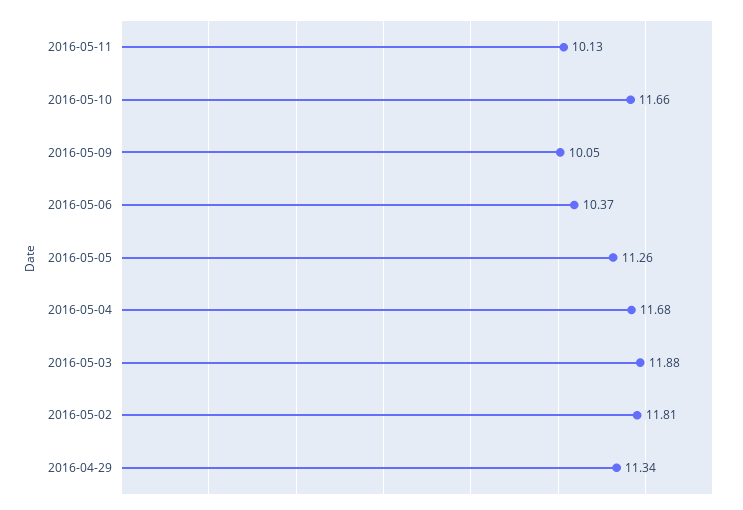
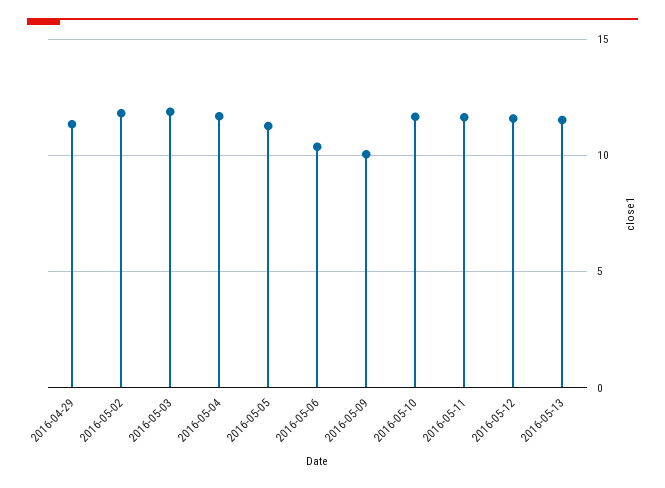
2016-05-11: 10.13 -> 11.5
2016-05-12: none -> 11.5
2016-05-13: none -> 11.5

